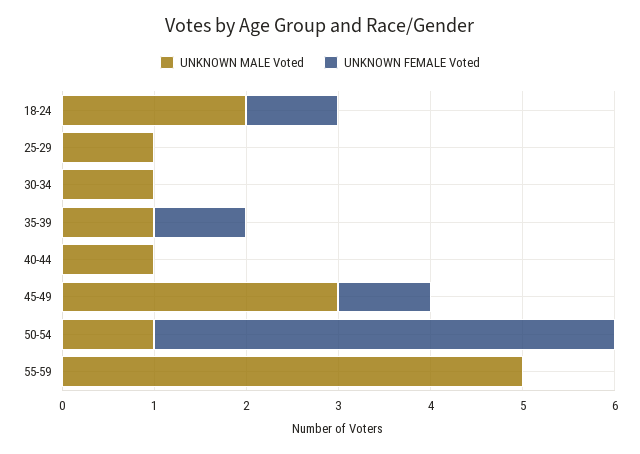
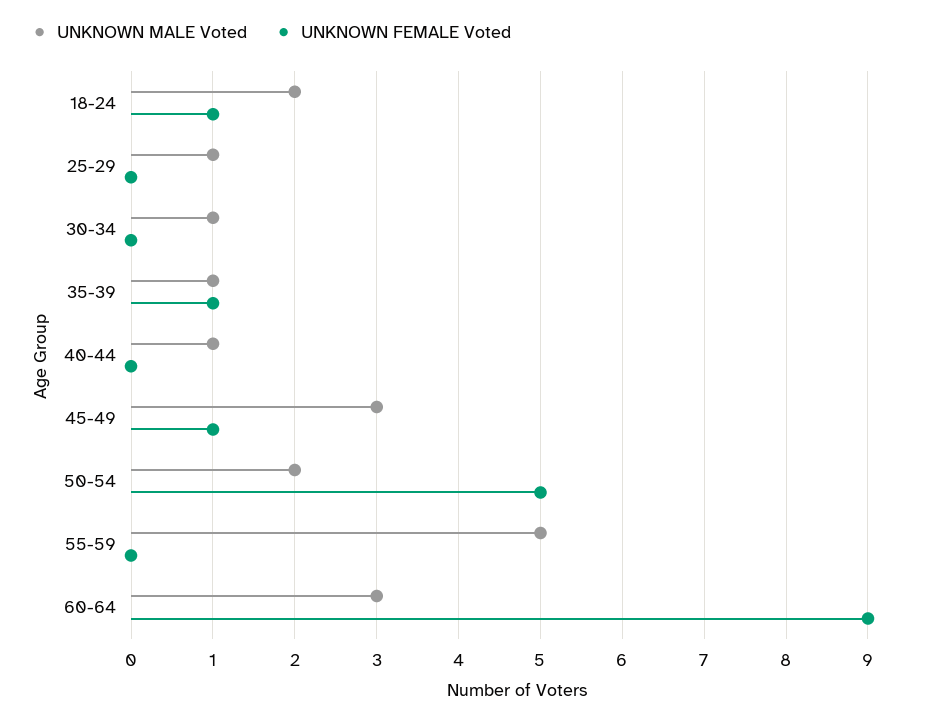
UNKNOWN MALE Voted, 50-54: 1 -> 2
UNKNOWN MALE Voted, 60-64: none -> 3
UNKNOWN FEMALE Voted, 60-64: none -> 9

